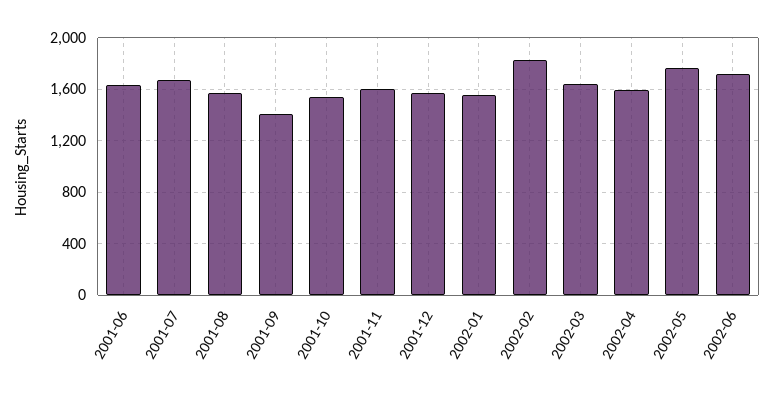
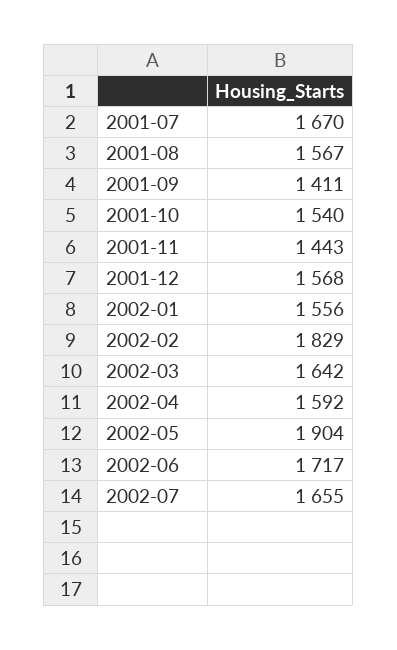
2001-06: 1650 -> none
2001-11: 1600 -> 1443
2002-05: 1750 -> 1904
2002-07: none -> 1655

